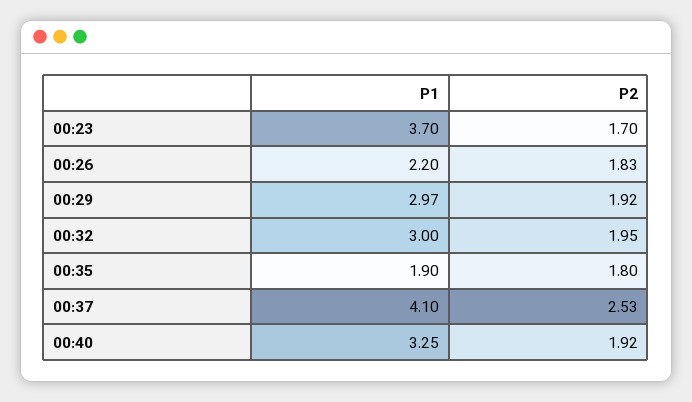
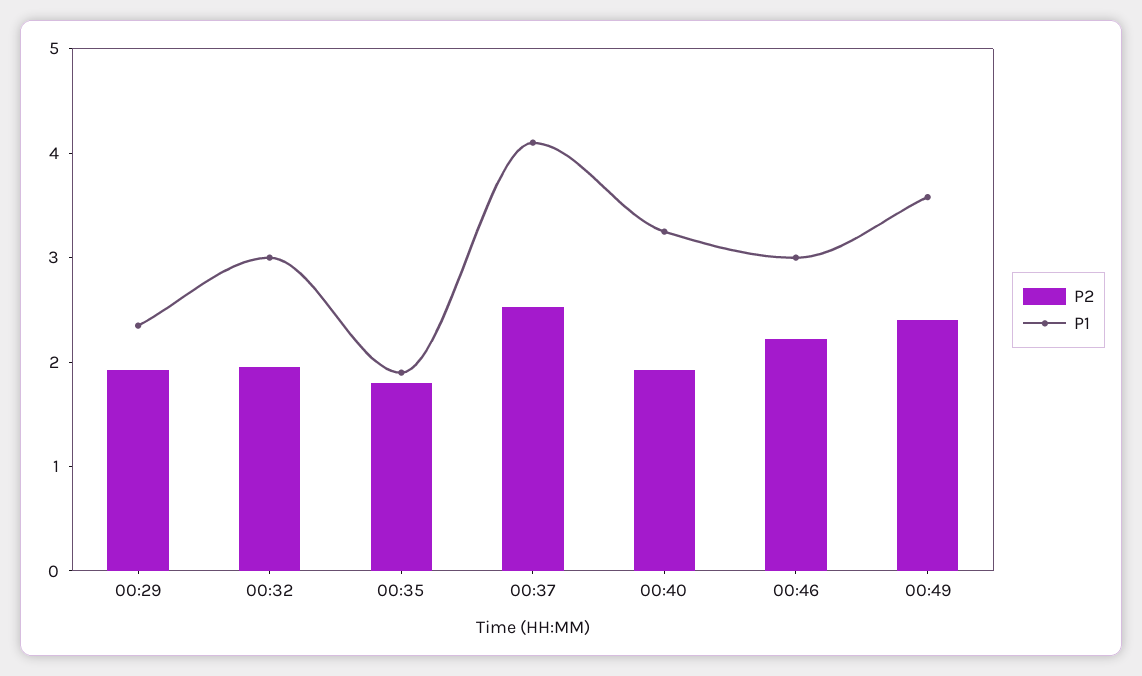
P1, 00:23: 3.7 -> none
P2, 00:23: 1.7 -> none
P1, 00:26: 2.2 -> none
P2, 00:26: 1.83 -> none
P1, 00:29: 2.97 -> 2.4
P2, 00:46: none -> 2.2
P1, 00:46: none -> 3
P2, 00:49: none -> 2.4
P1, 00:49: none -> 3.6

